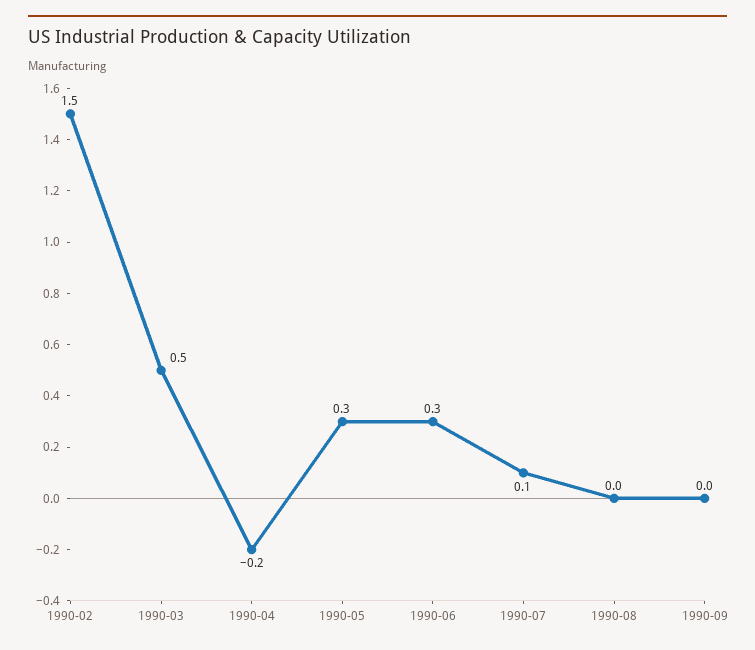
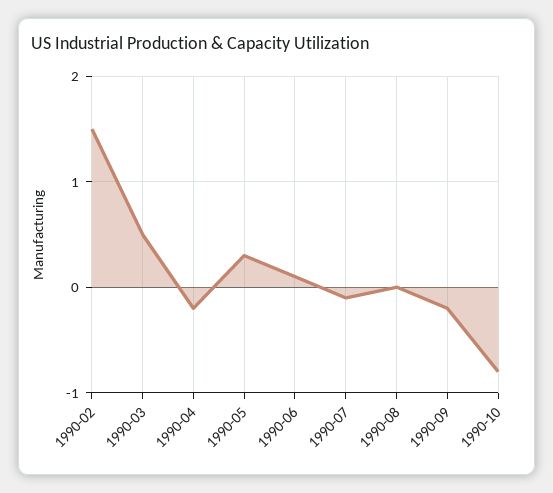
1990-06: 0.3 -> 0.1
1990-07: 0.1 -> -0.1
1990-09: 0 -> -0.2
1990-10: none -> -0.8

